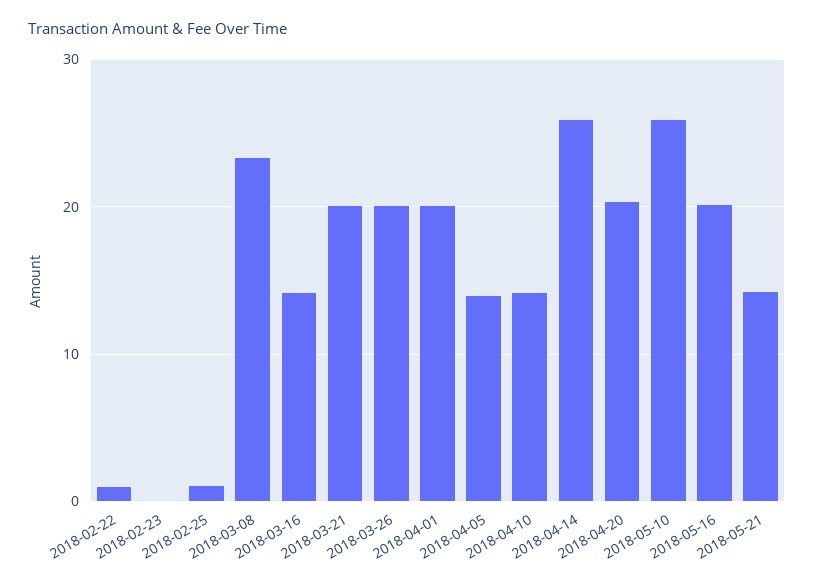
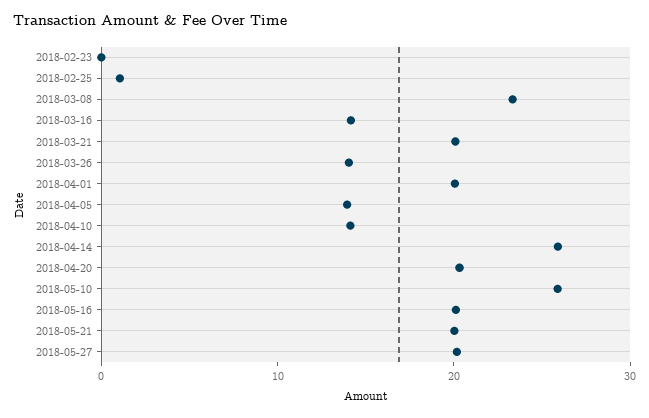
2018-02-22: 1 -> none
2018-03-26: 20 -> 14
2018-05-21: 14 -> 20
2018-05-27: none -> 20

